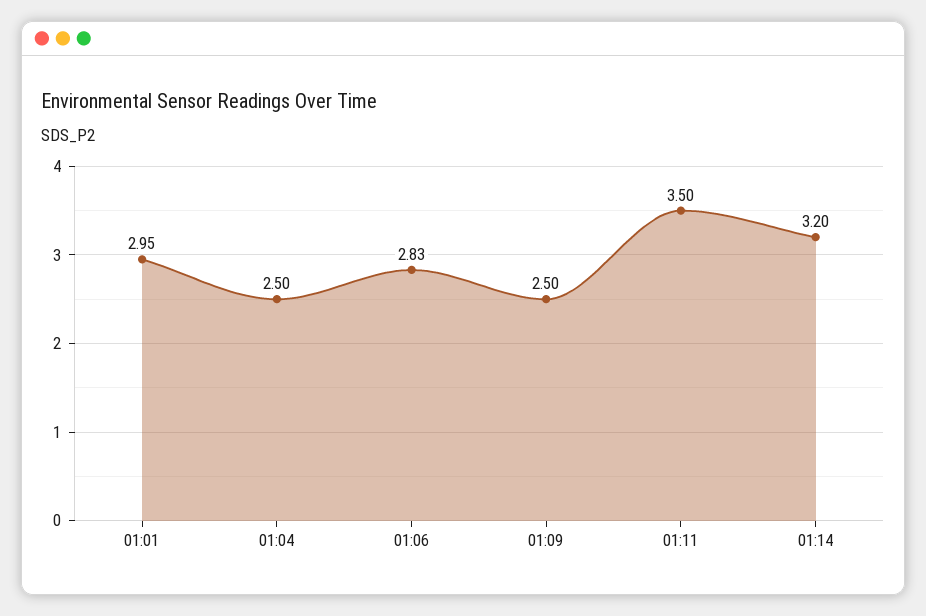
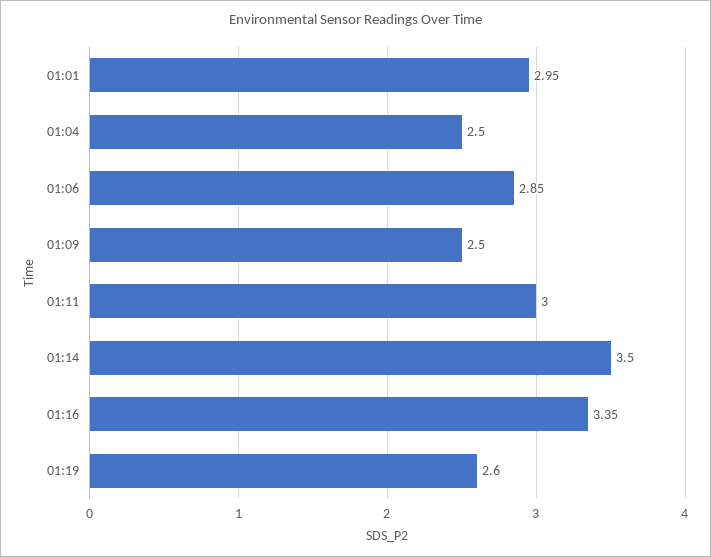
01:06: 2.83 -> 2.85
01:11: 3.5 -> 3
01:14: 3.2 -> 3.5
01:16: none -> 3.35
01:19: none -> 2.6

